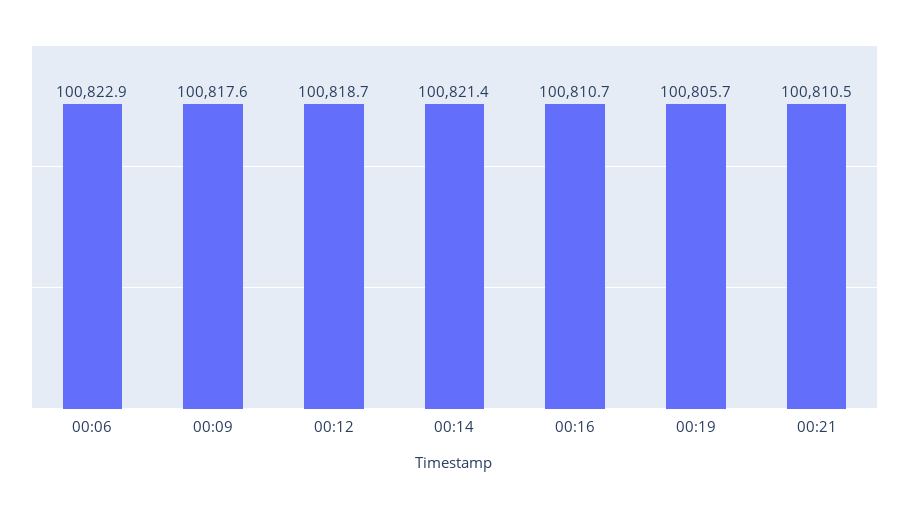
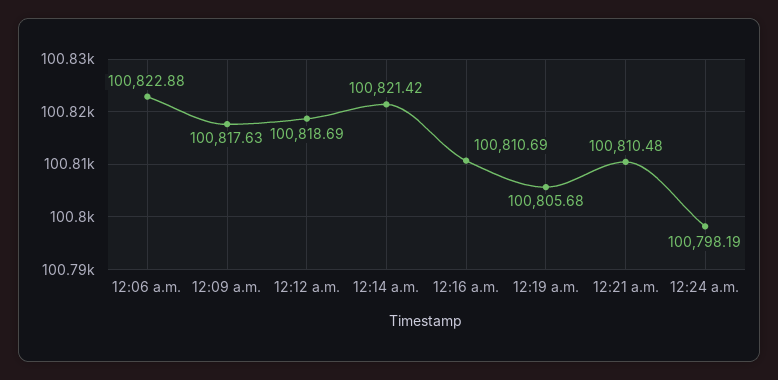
12:24 a.m.: none -> 100798.19

